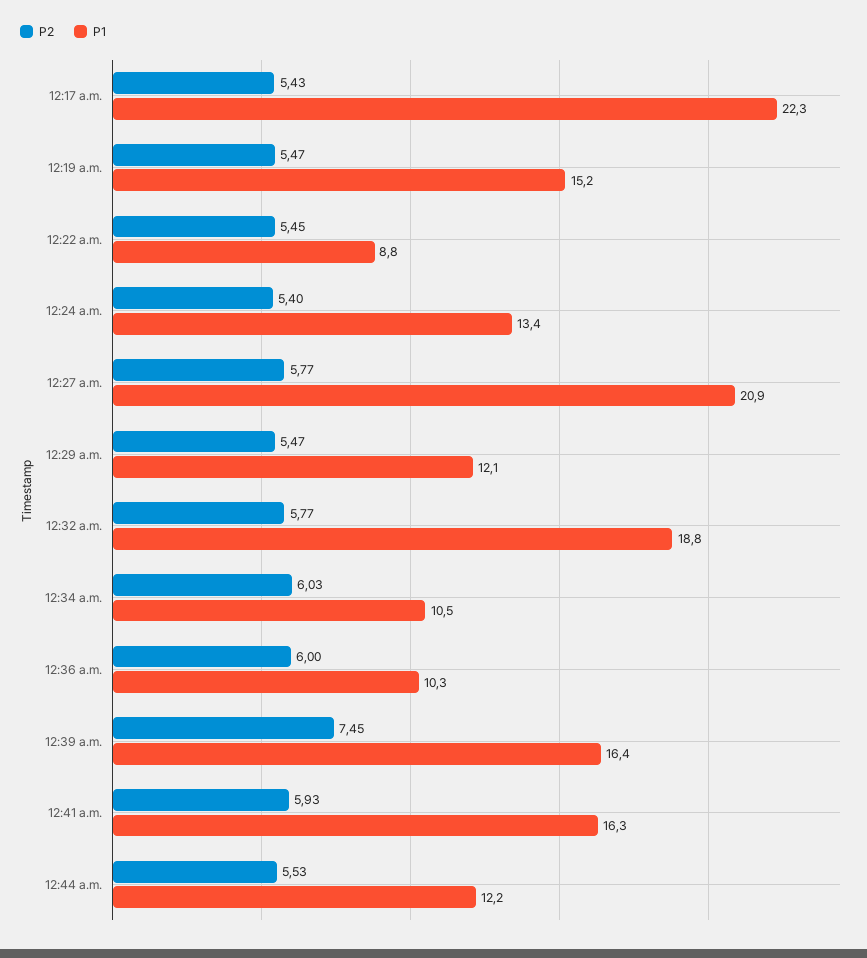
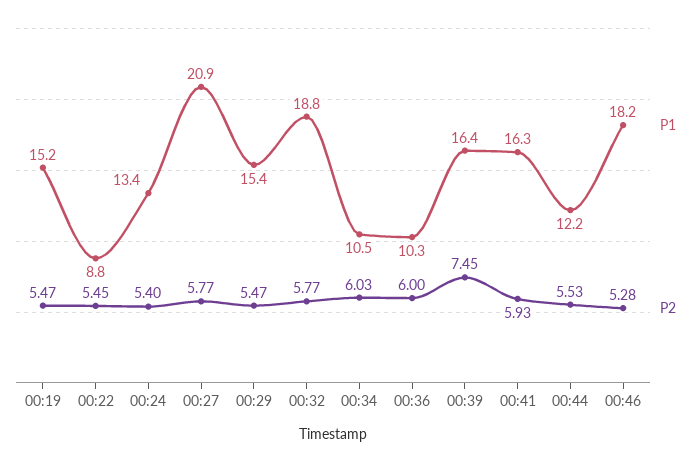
P2, 12:17 a.m.: 5.43 -> none
P1, 12:17 a.m.: 22.3 -> none
P1, 12:29 a.m.: 12.1 -> 15.4
P1, 00:46: none -> 18.2
P2, 00:46: none -> 5.28

